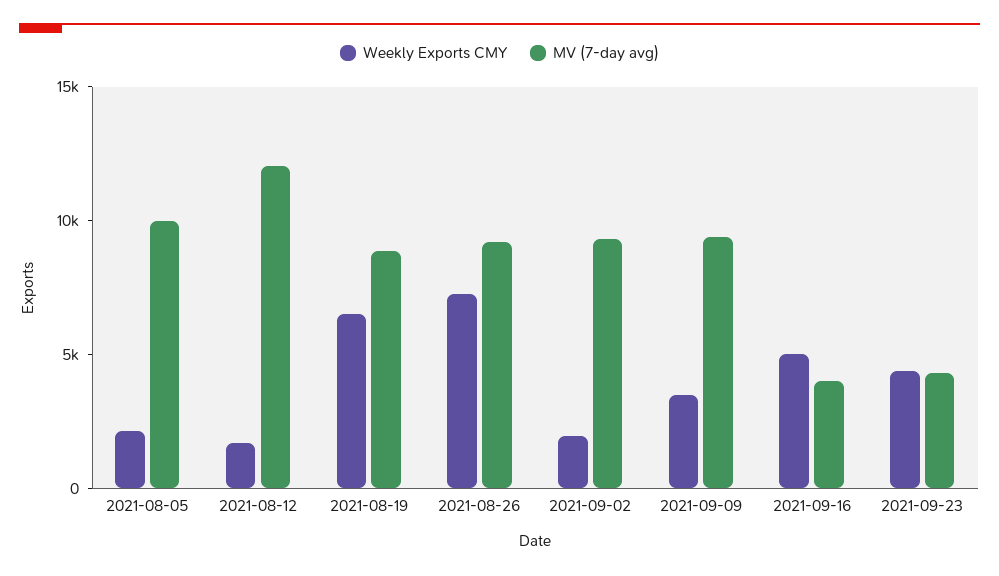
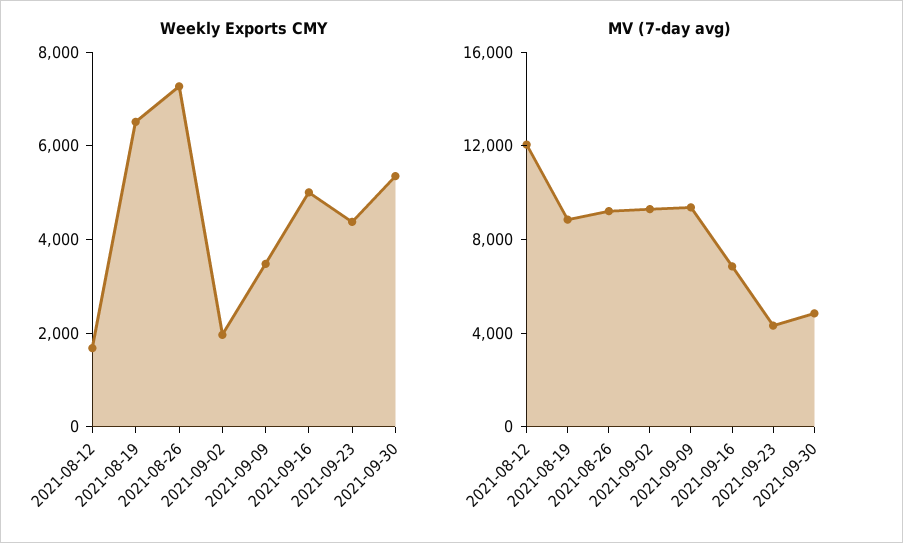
Weekly Exports CMY, 2021-08-05: 2000 -> none
MV (7-day avg), 2021-08-05: 10000 -> none
MV (7-day avg), 2021-09-16: 4000 -> 7000
Weekly Exports CMY, 2021-09-30: none -> 5500
MV (7-day avg), 2021-09-30: none -> 5000

